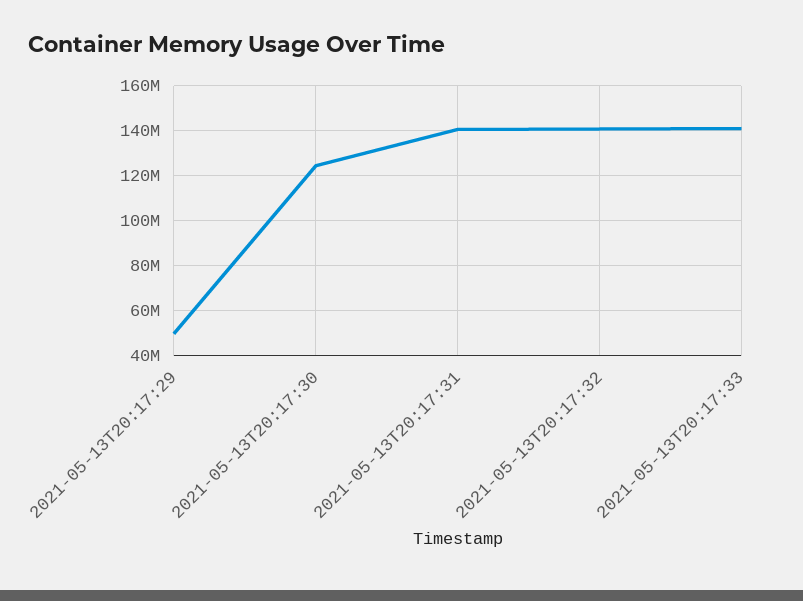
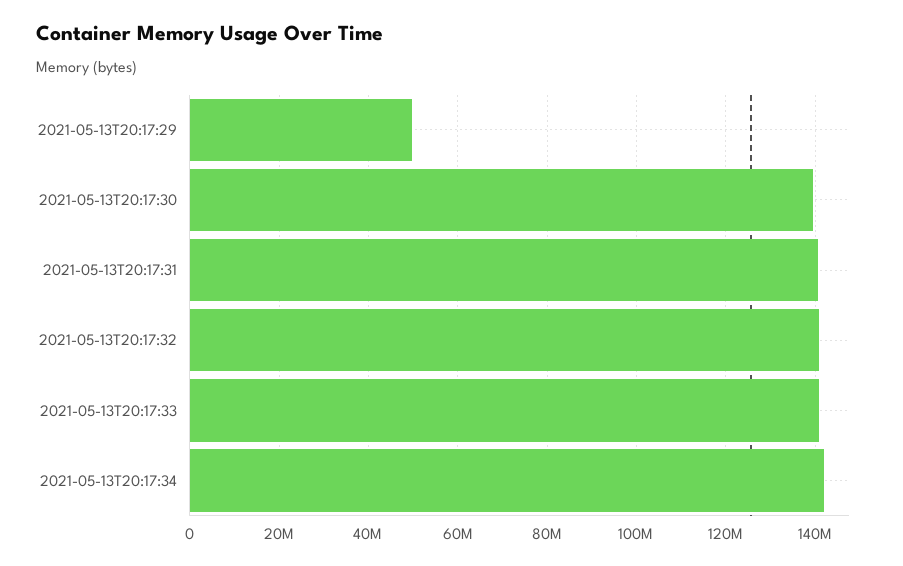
2021-05-13T20:17:30: 125000000 -> 140000000
2021-05-13T20:17:34: none -> 142000000

